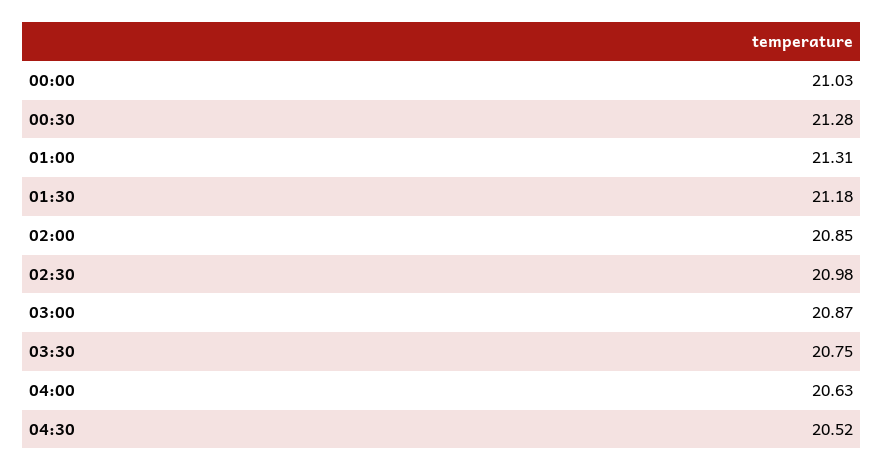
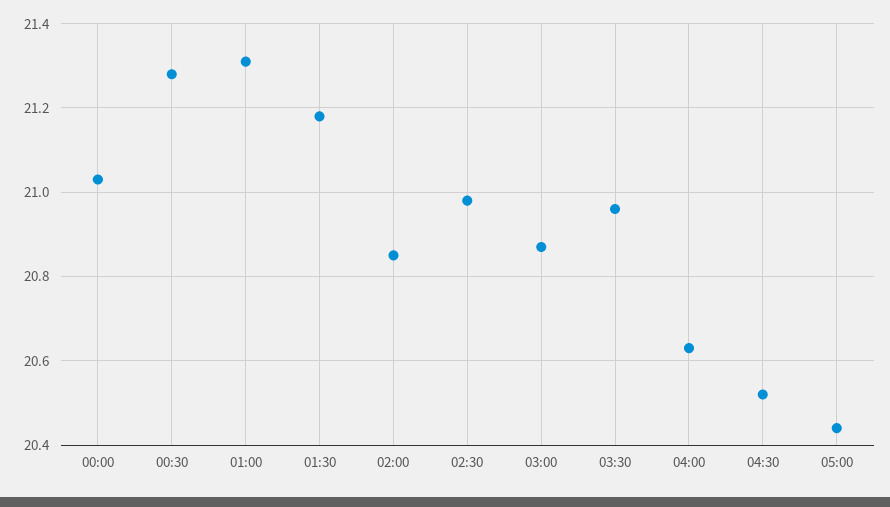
03:30: 20.75 -> 20.95
05:00: none -> 20.45

